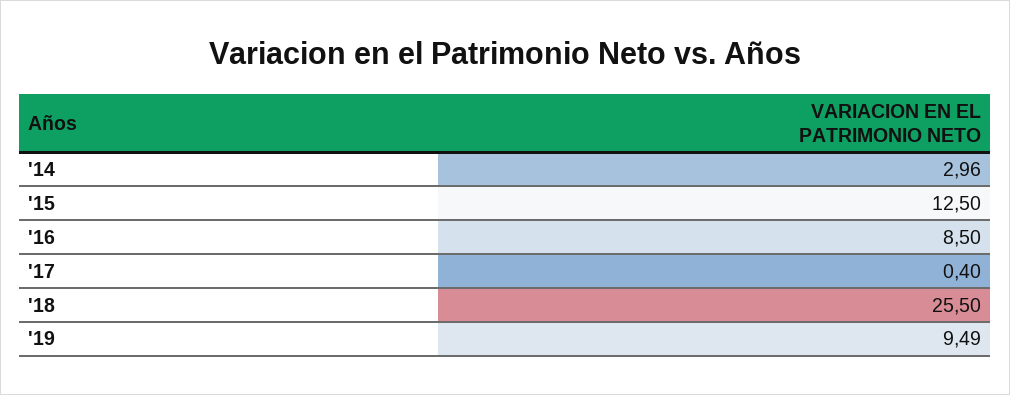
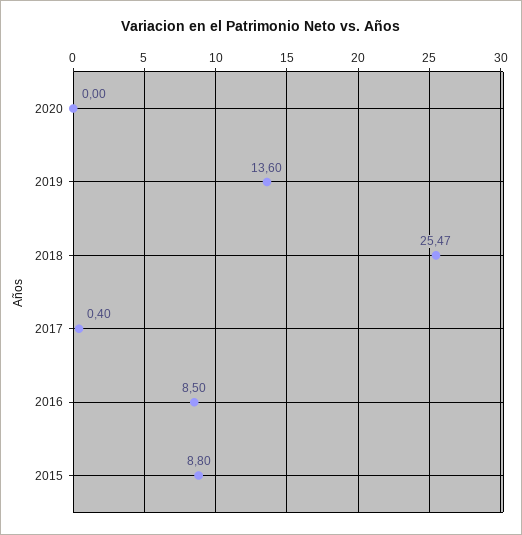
'14: 2.96 -> none
'15: 12.5 -> 8.8
'18: 25.5 -> 25.47
'19: 9.49 -> 13.6
2020: none -> 0

